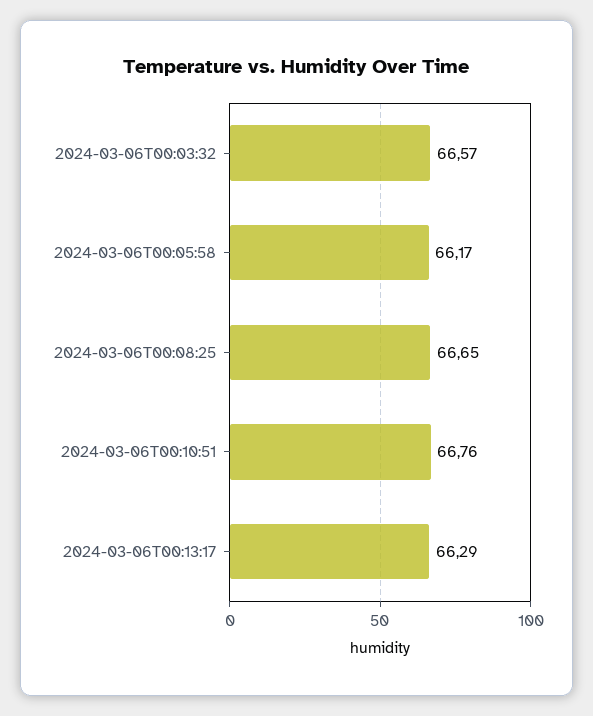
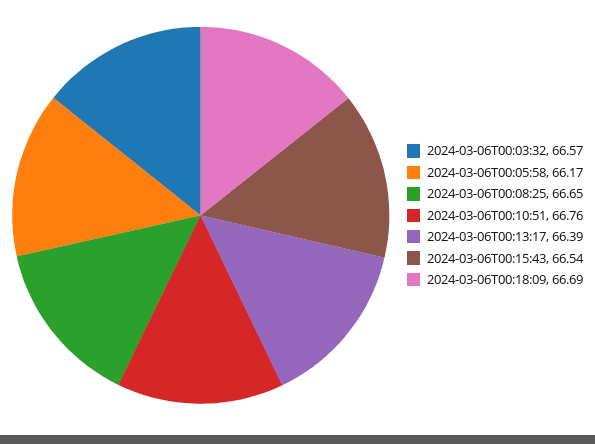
2024-03-06T00:13:17: 66.29 -> 66.39
2024-03-06T00:15:43: none -> 66.54
2024-03-06T00:18:09: none -> 66.69

